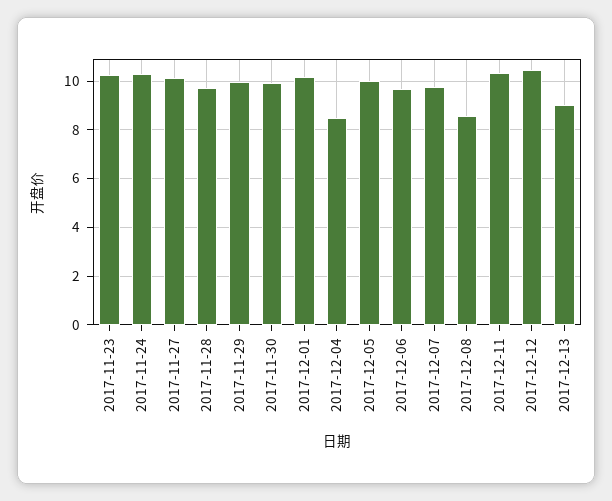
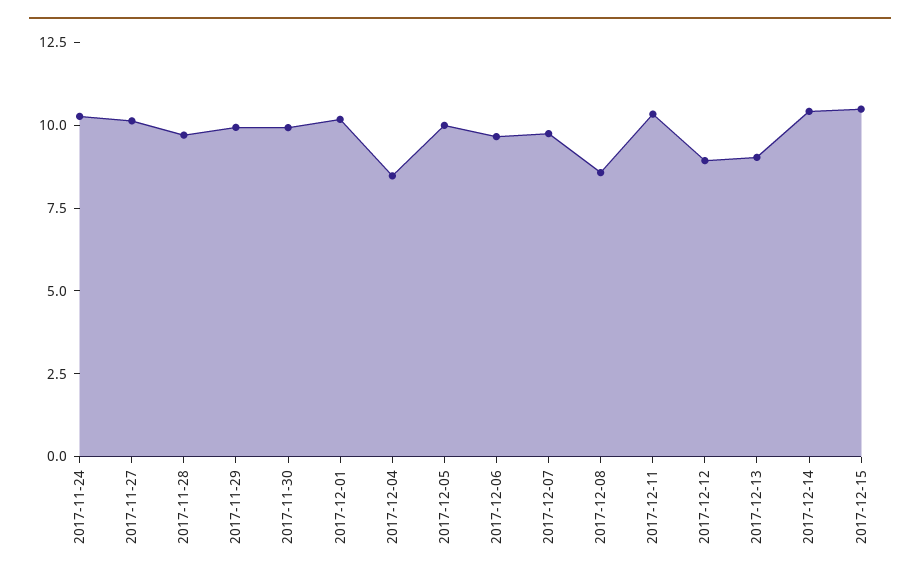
2017-11-23: 10.25 -> none
2017-12-12: 10.5 -> 9
2017-12-14: none -> 10.5
2017-12-15: none -> 10.5

